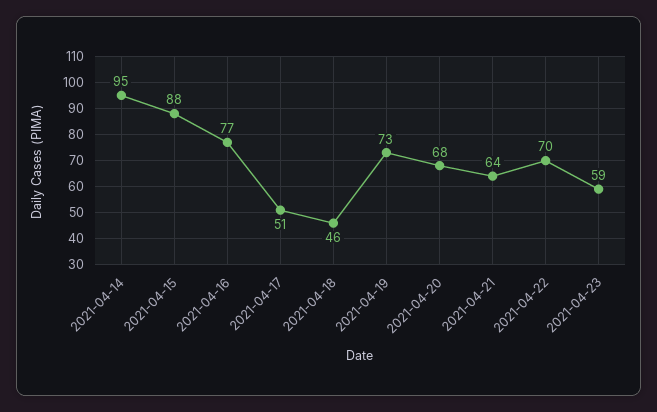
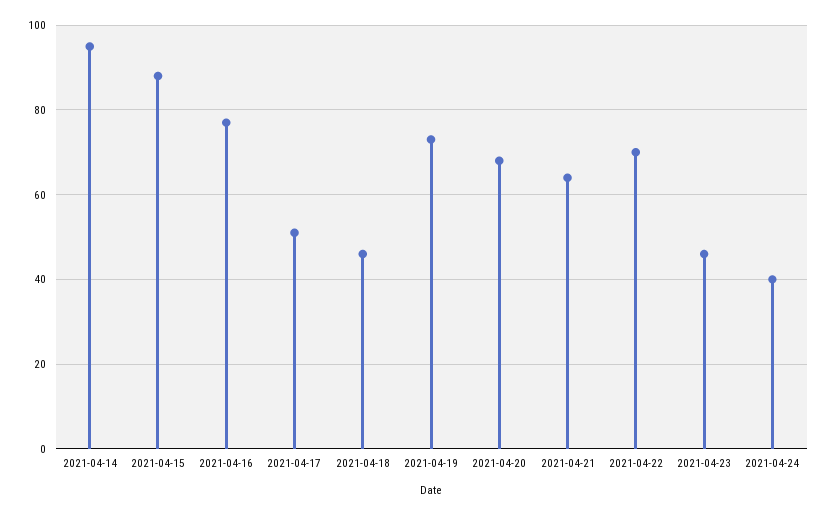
2021-04-23: 59 -> 45
2021-04-24: none -> 40

